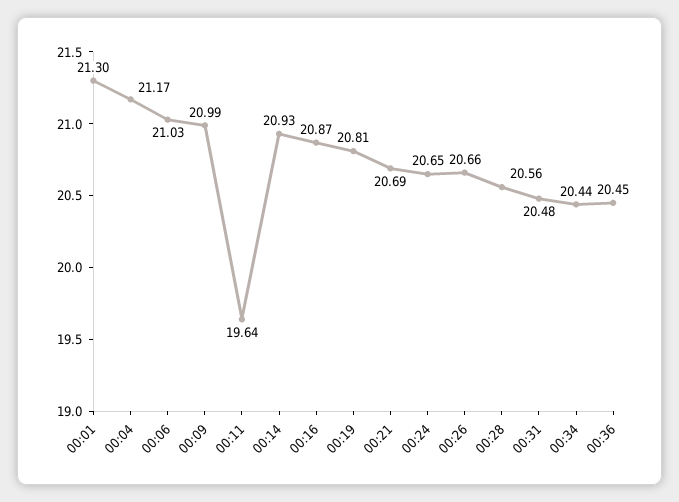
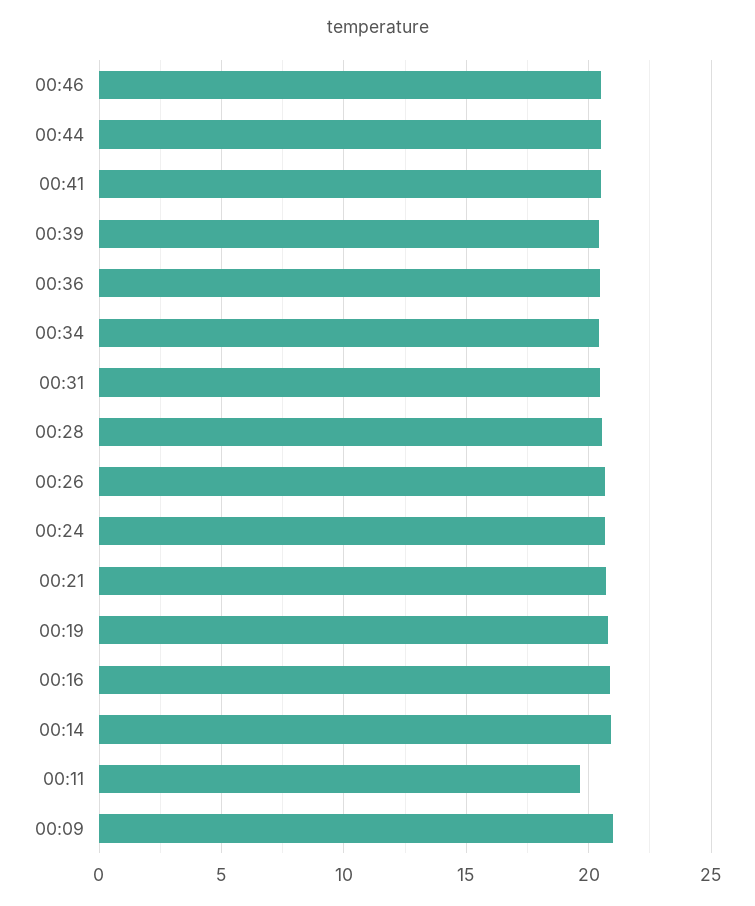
00:01: 21.3 -> none
00:04: 21.17 -> none
00:06: 21.03 -> none
00:46: none -> 20.5
00:44: none -> 20.5
00:41: none -> 20.5
00:39: none -> 20.5

